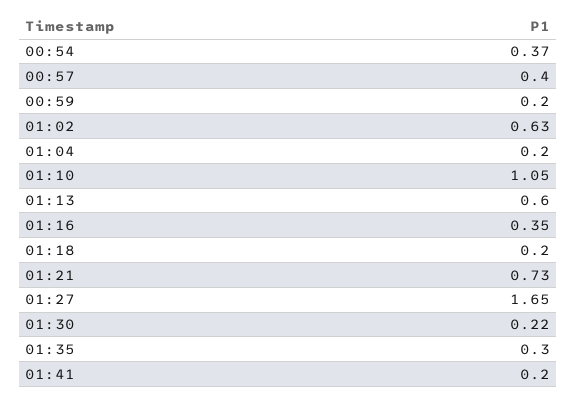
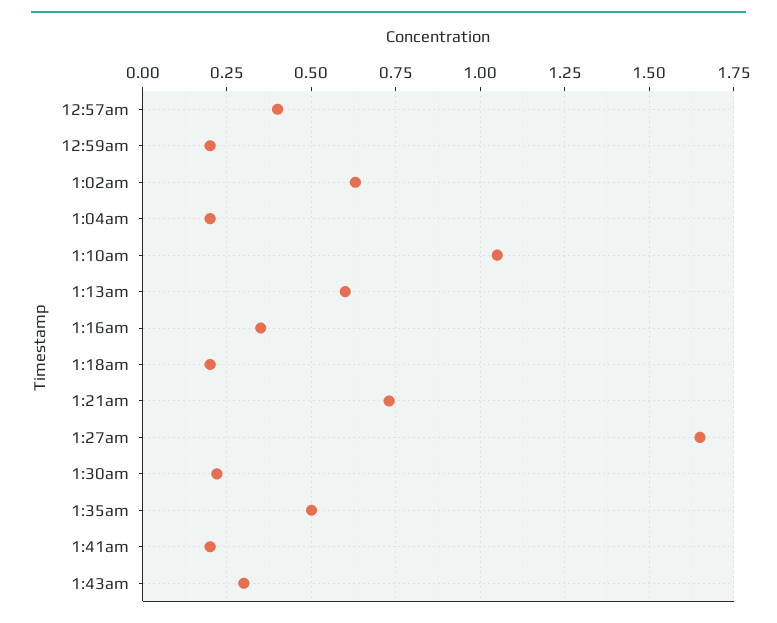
00:54: 0.37 -> none
01:35: 0.3 -> 0.5
1:43am: none -> 0.3

